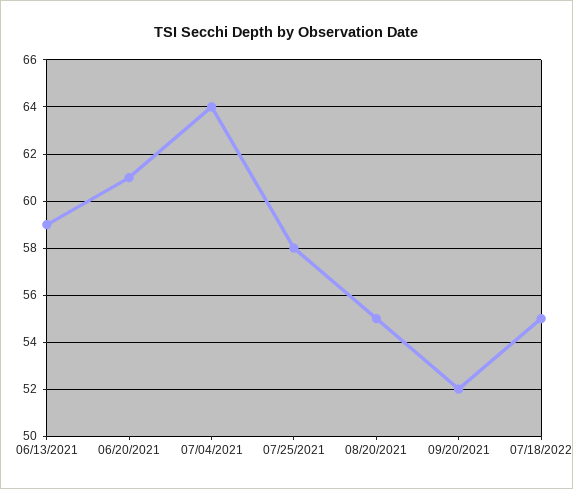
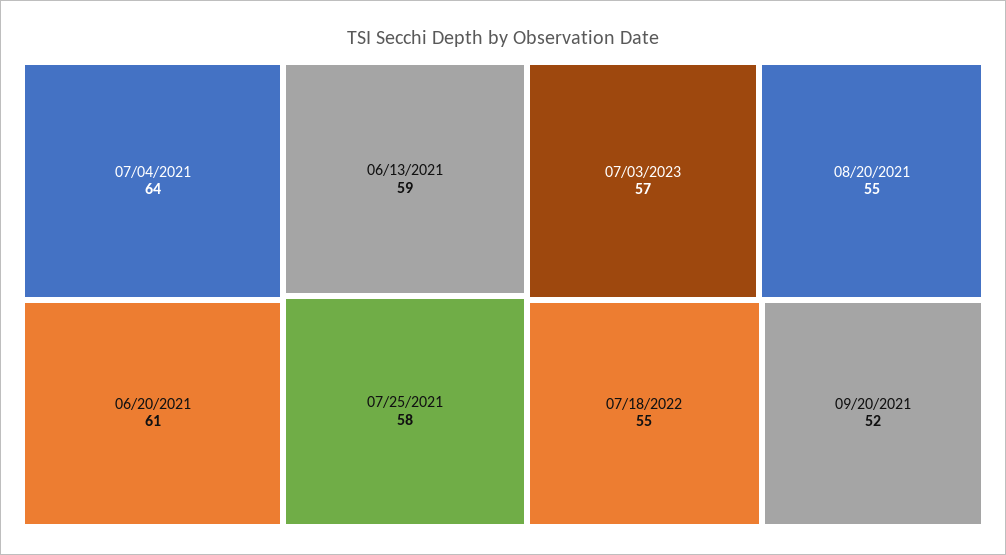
07/03/2023: none -> 57

